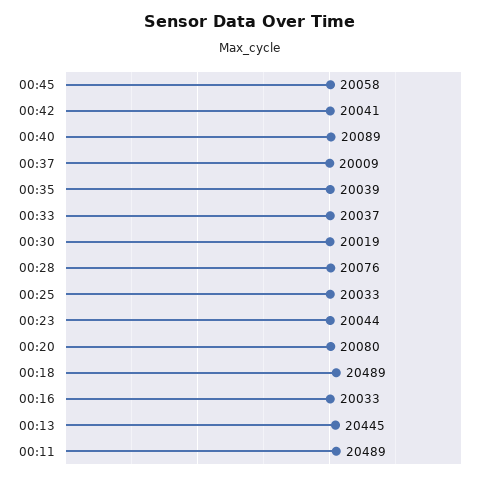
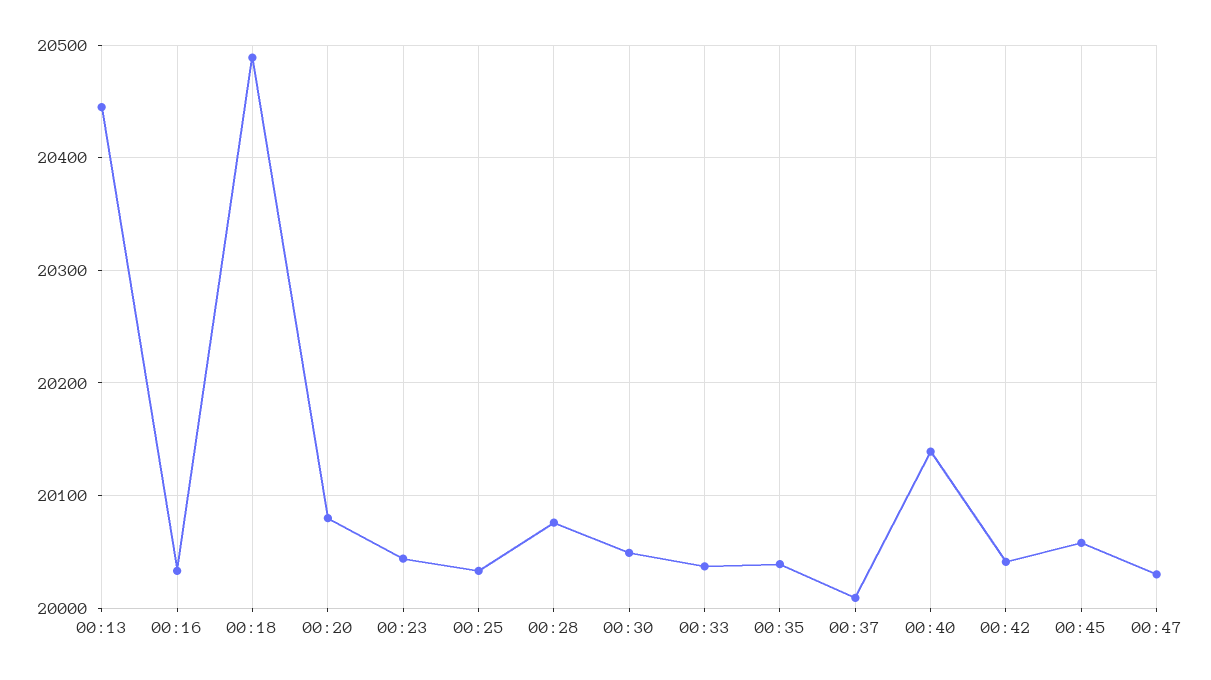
00:40: 20089 -> 20140
00:30: 20019 -> 20050
00:11: 20489 -> none
00:47: none -> 20030

